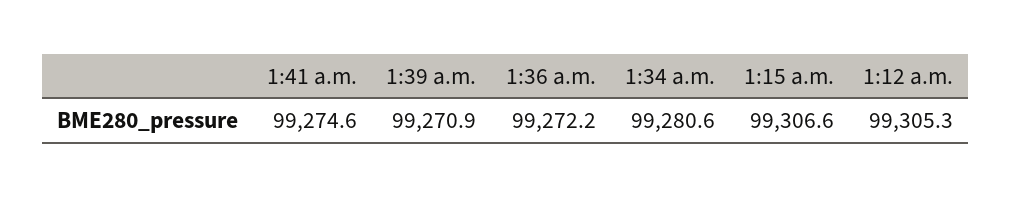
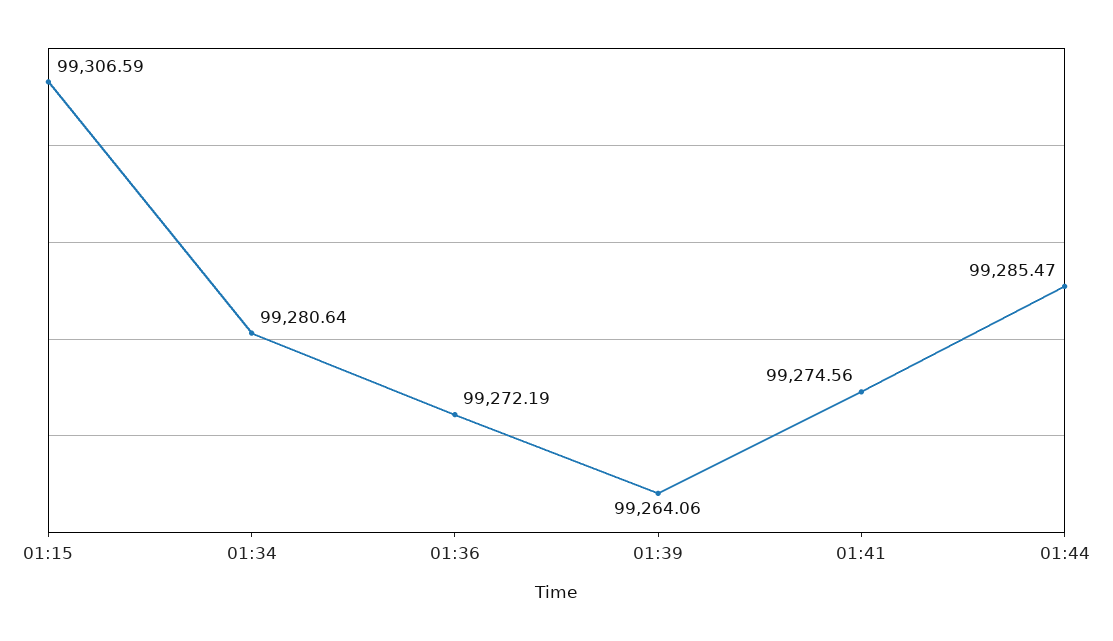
1:39 a.m.: 99270.9 -> 99264.06
1:12 a.m.: 99305.3 -> none
01:44: none -> 99285.47

